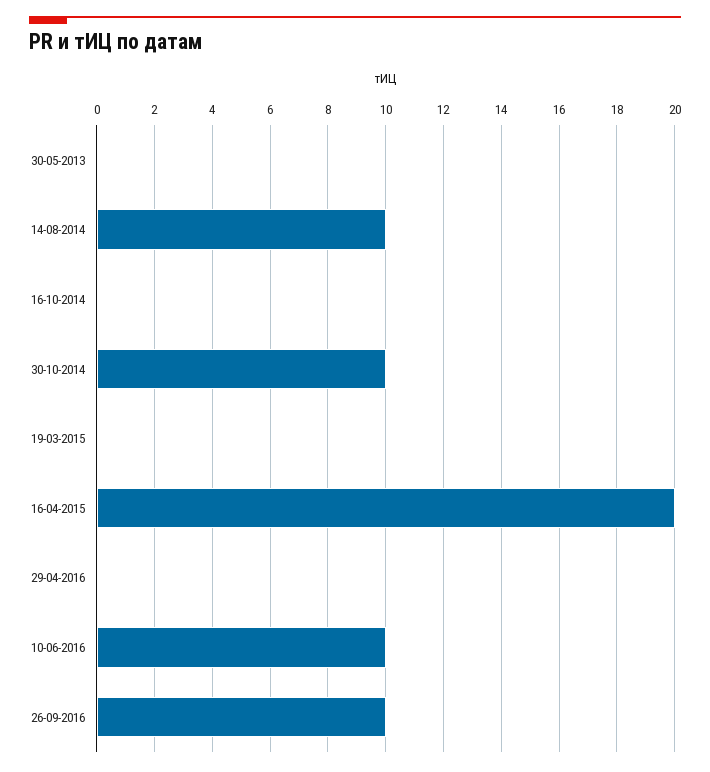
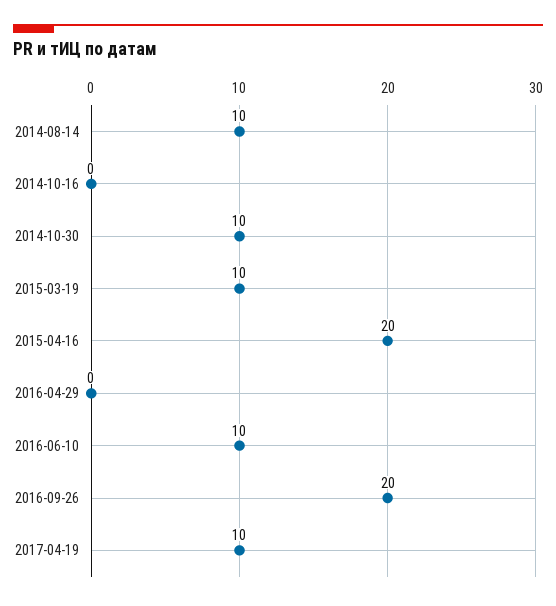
30-05-2013: 0 -> none
19-03-2015: 0 -> 10
26-09-2016: 10 -> 20
2017-04-19: none -> 10

